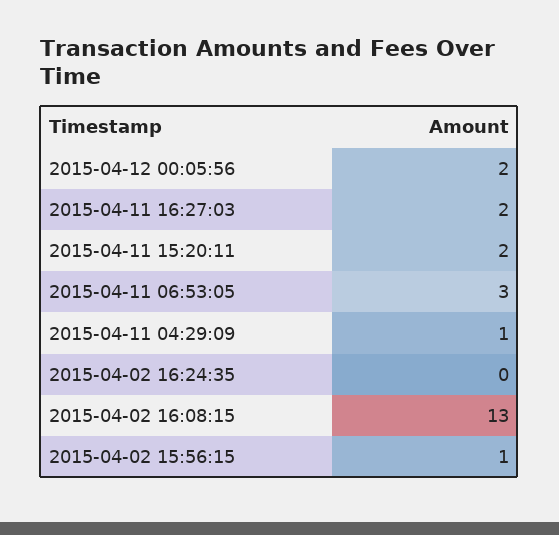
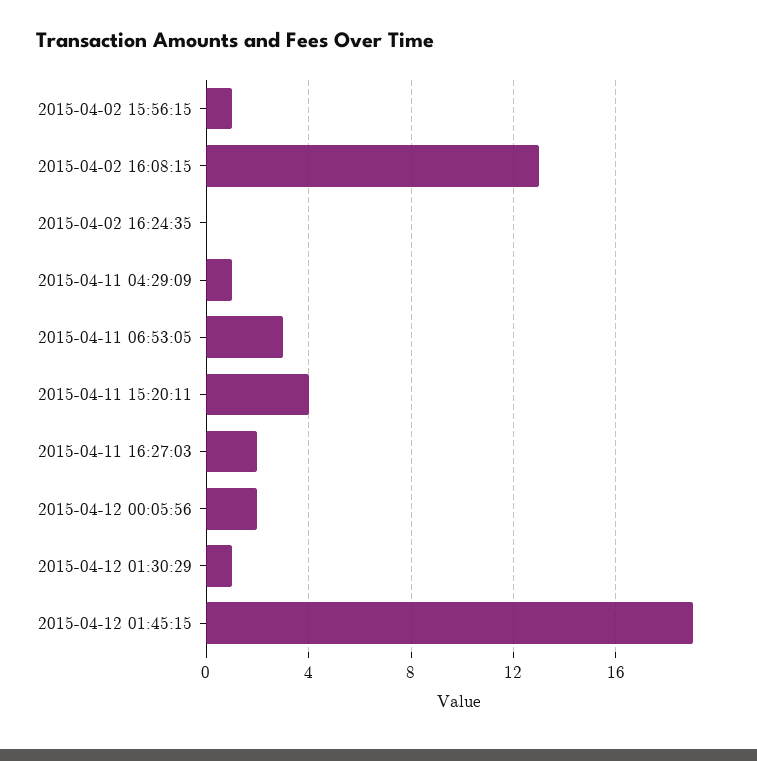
2015-04-11 15:20:11: 2 -> 4
2015-04-12 01:30:29: none -> 1
2015-04-12 01:45:15: none -> 19

